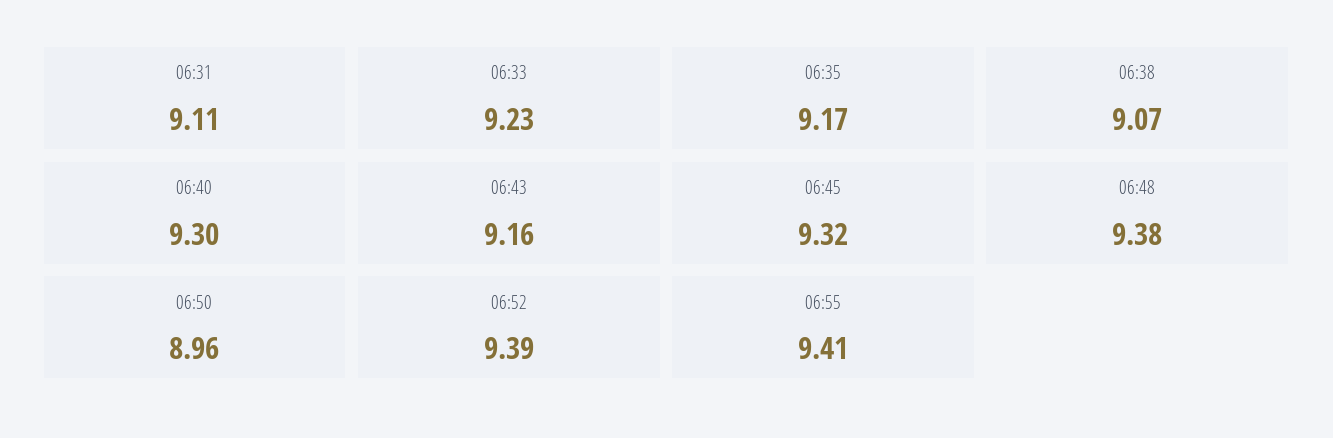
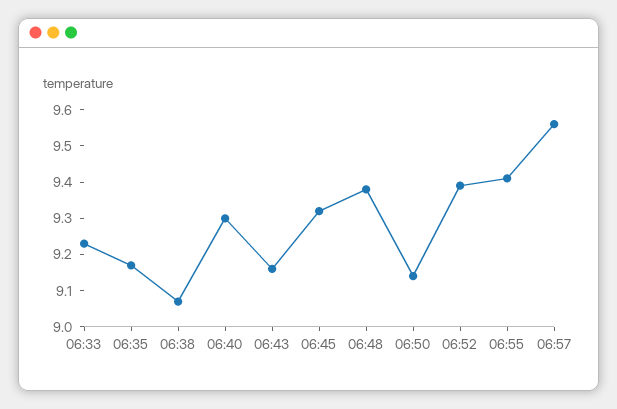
06:31: 9.11 -> none
06:50: 8.96 -> 9.15
06:57: none -> 9.55

